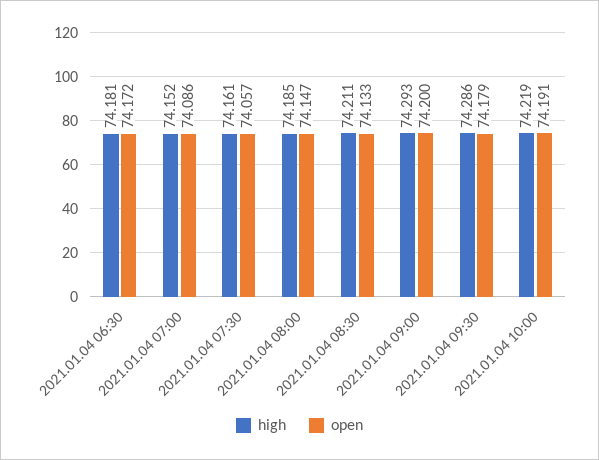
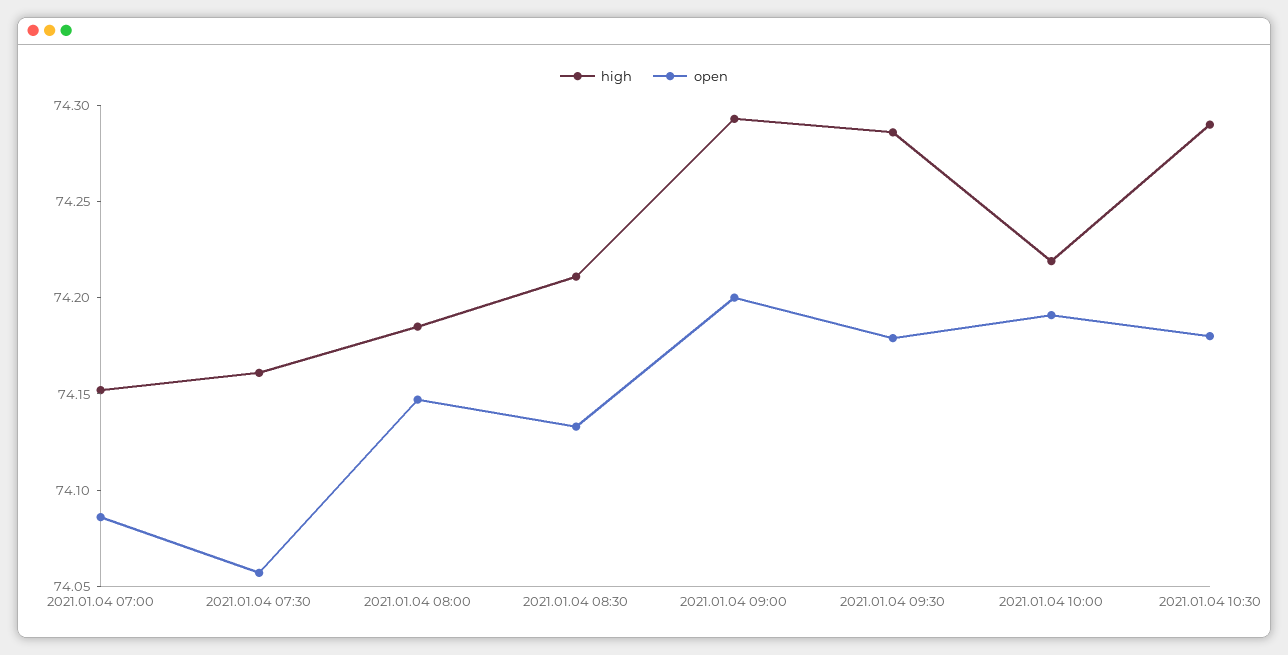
high, 2021.01.04 06:30: 74.181 -> none
open, 2021.01.04 06:30: 74.172 -> none
high, 2021.01.04 10:30: none -> 74.29
open, 2021.01.04 10:30: none -> 74.18

